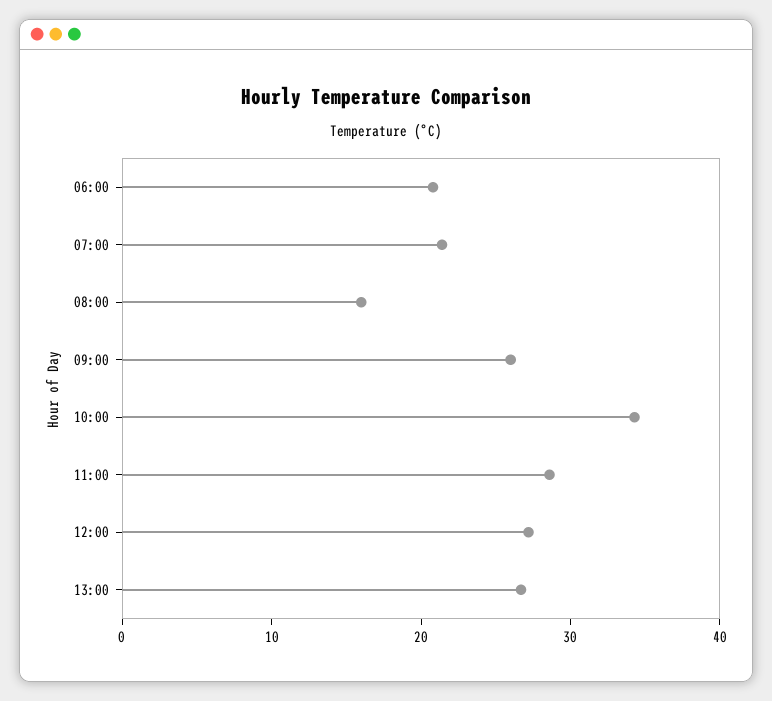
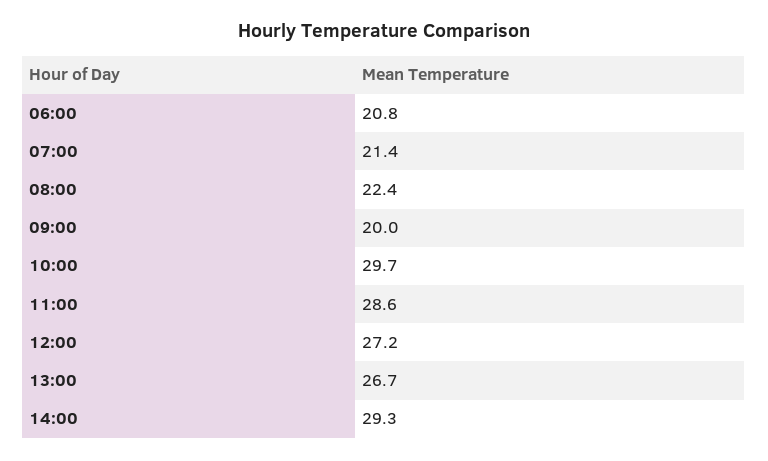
08:00: 16 -> 22.4
09:00: 26 -> 20
10:00: 34 -> 29.7
14:00: none -> 29.3

